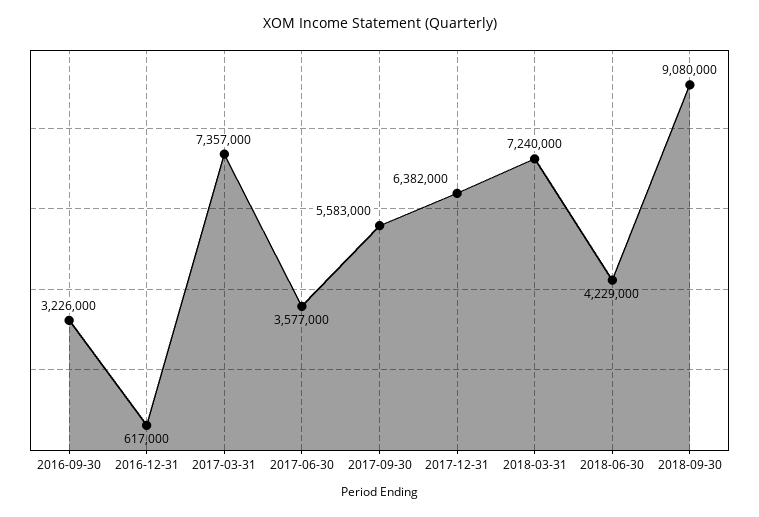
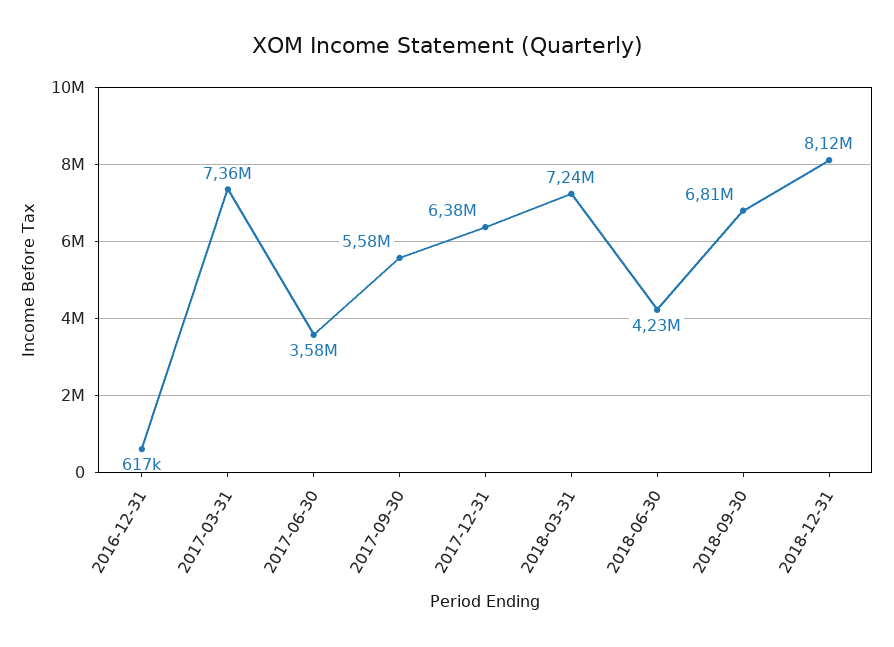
2016-09-30: 3226000 -> none
2018-09-30: 9080000 -> 6810000
2018-12-31: none -> 8120000

